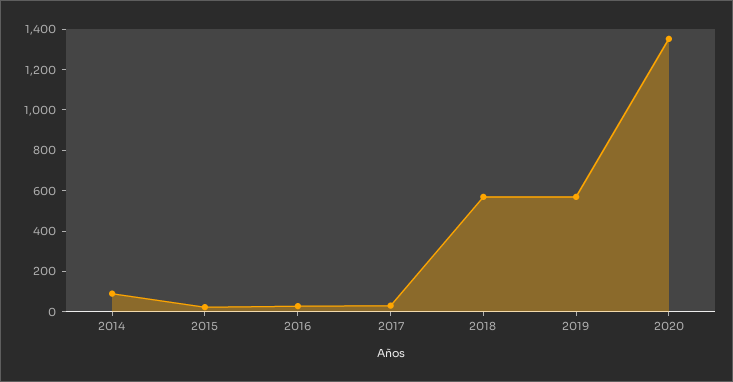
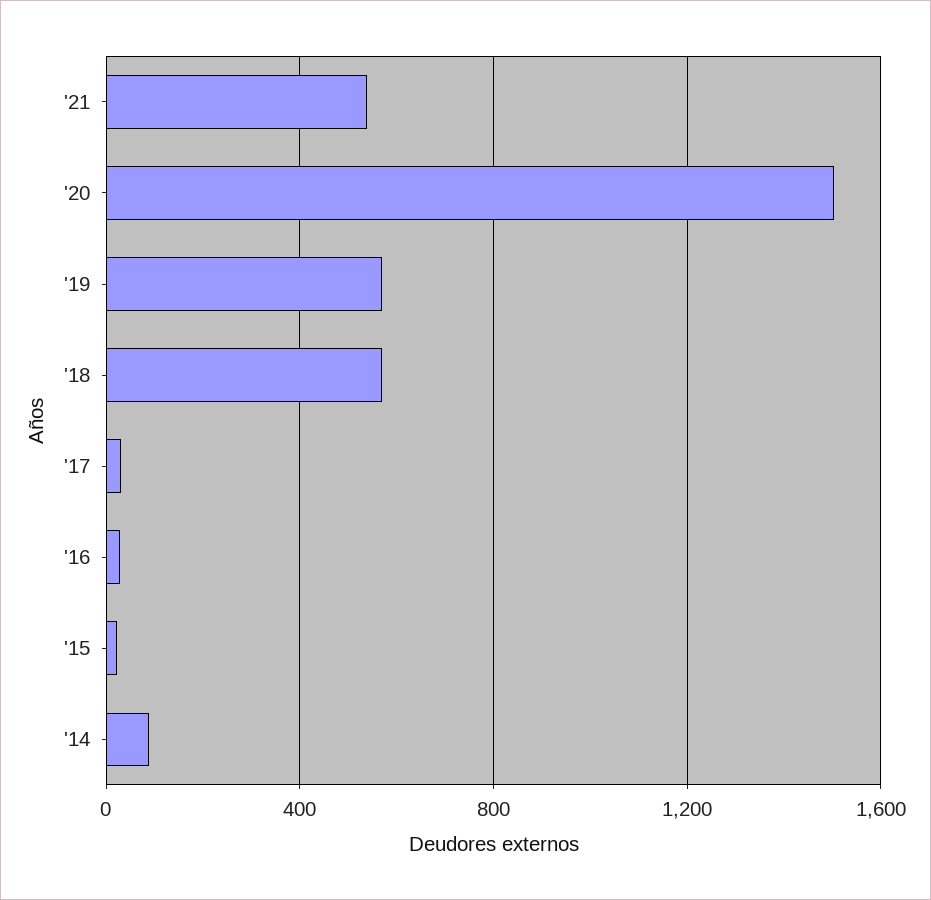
2020: 1350 -> 1500
'21: none -> 550

